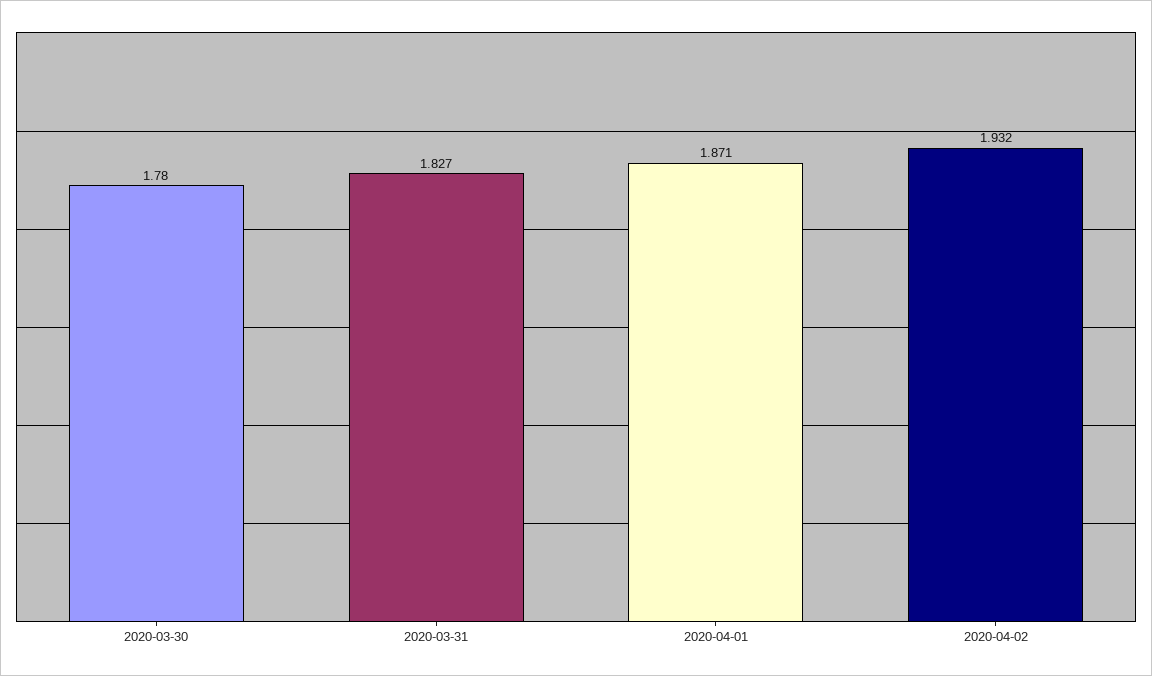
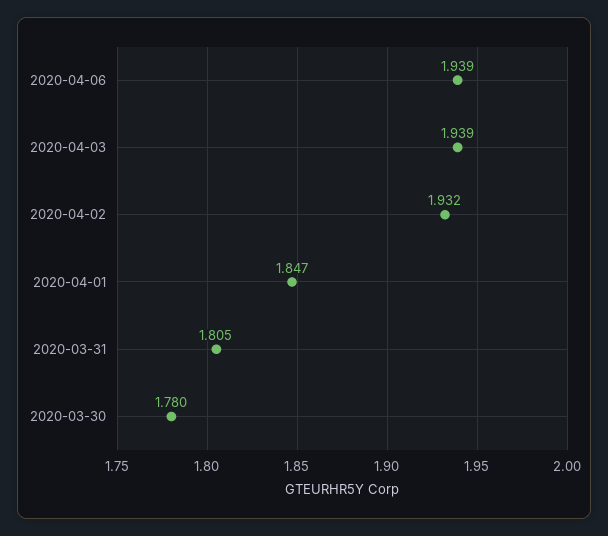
2020-03-31: 1.827 -> 1.805
2020-04-01: 1.871 -> 1.847
2020-04-06: none -> 1.939
2020-04-03: none -> 1.939

